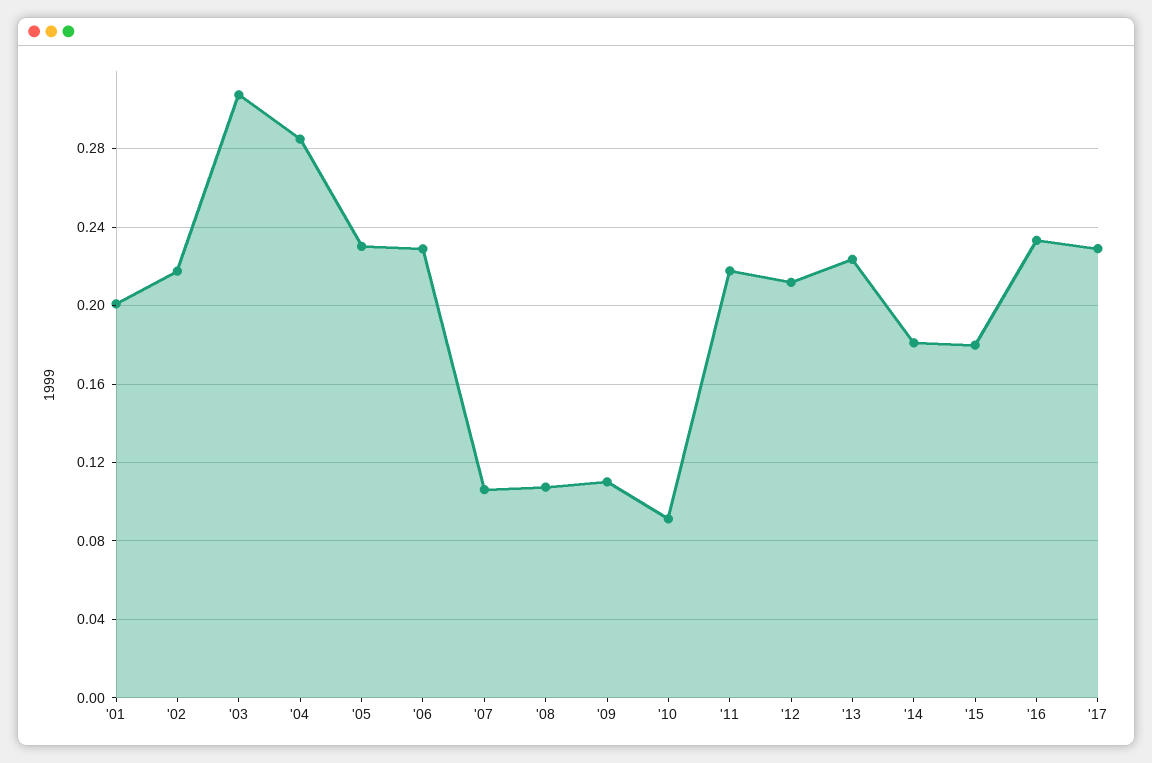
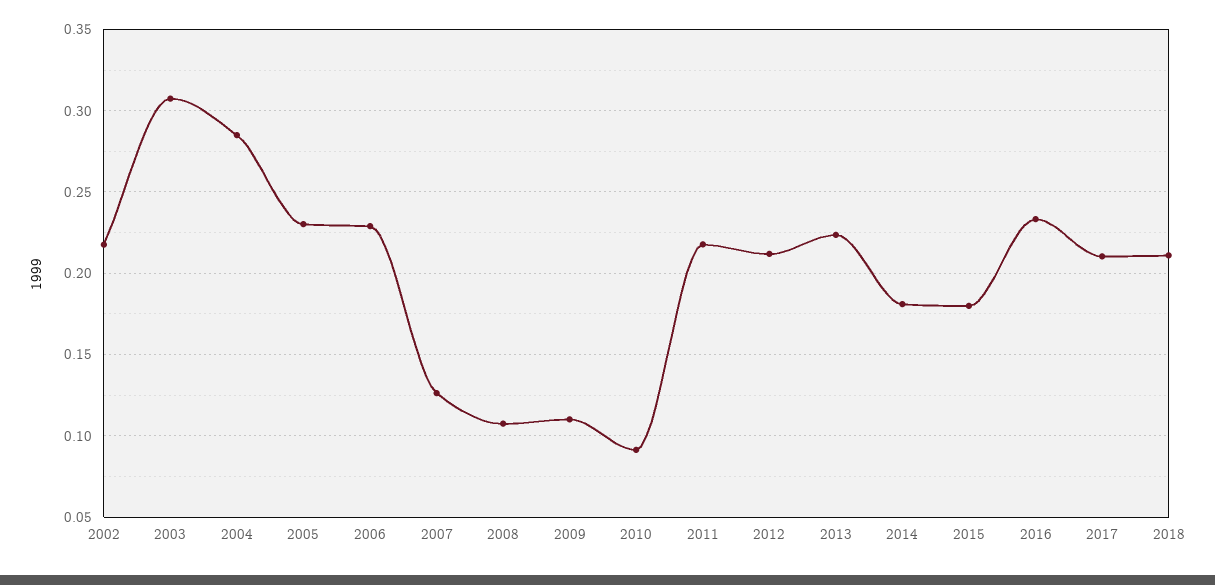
'01: 0.2 -> none
'07: 0.105 -> 0.125
'17: 0.23 -> 0.21
2018: none -> 0.21

